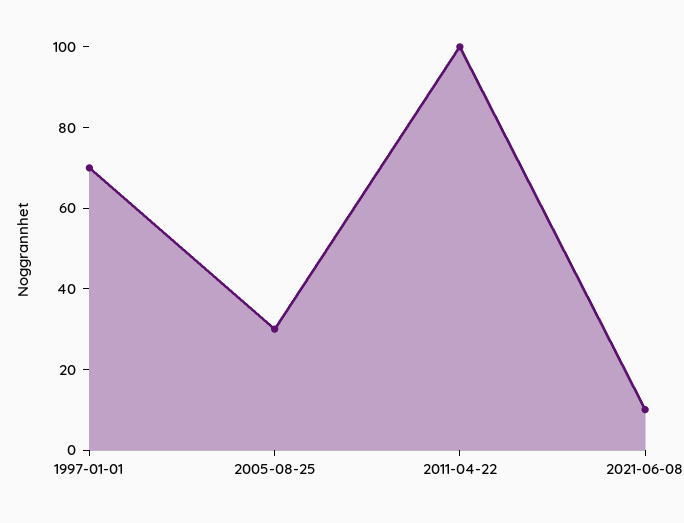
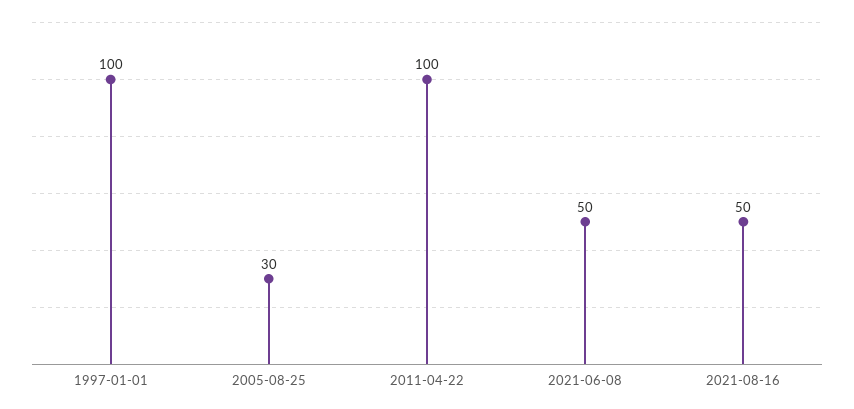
1997-01-01: 70 -> 100
2021-06-08: 10 -> 50
2021-08-16: none -> 50

